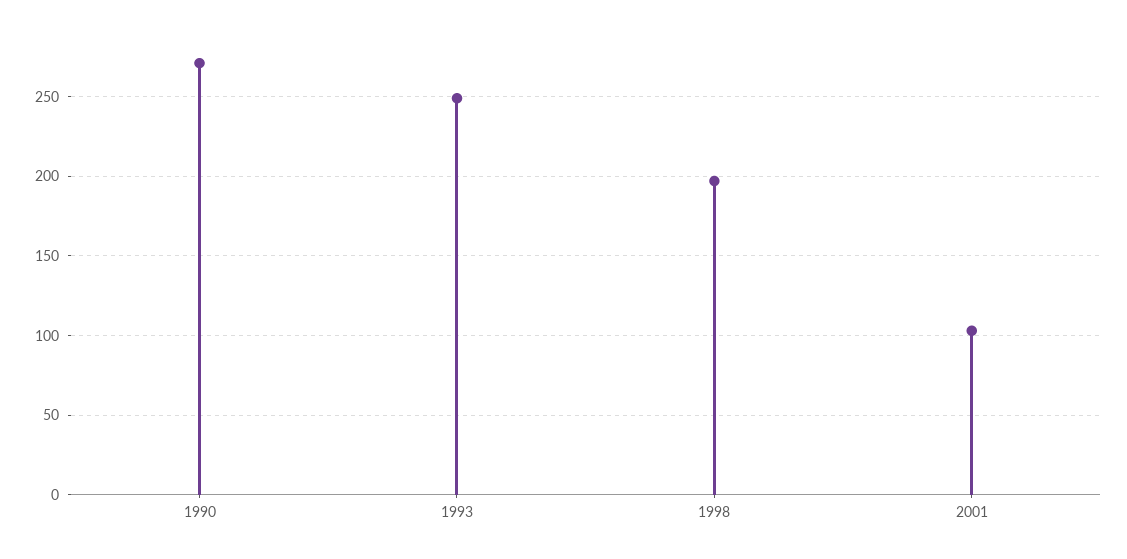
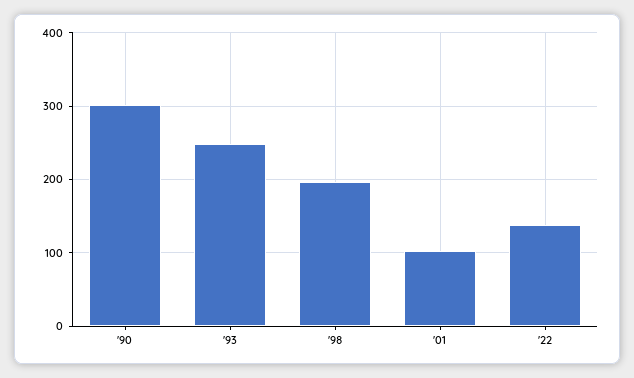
1990: 270 -> 300
'22: none -> 140

